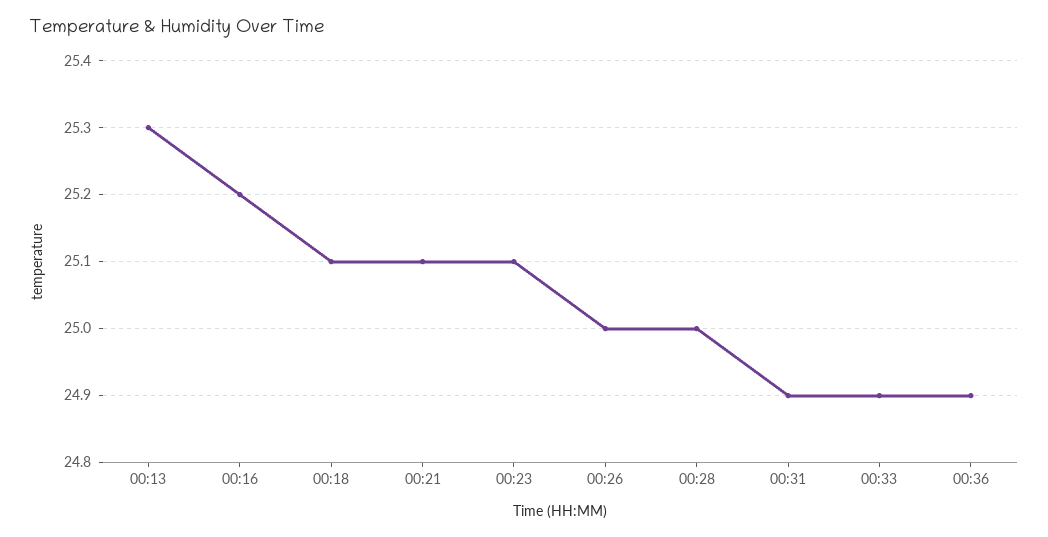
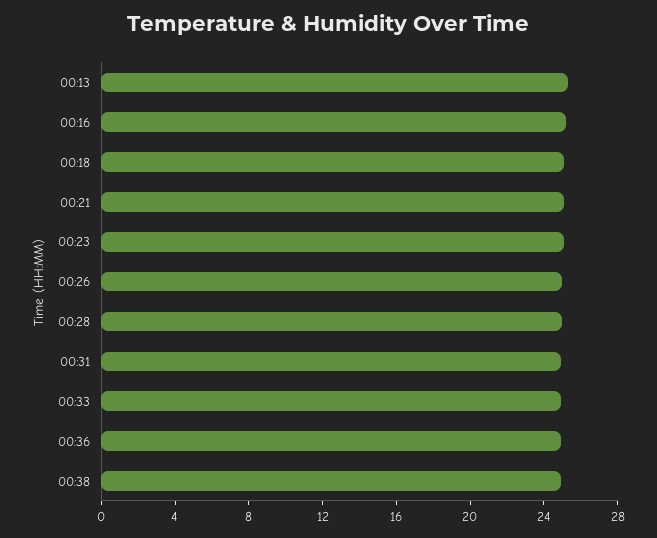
00:38: none -> 25

